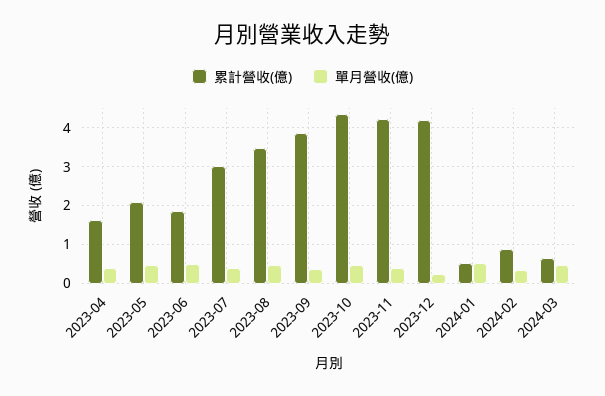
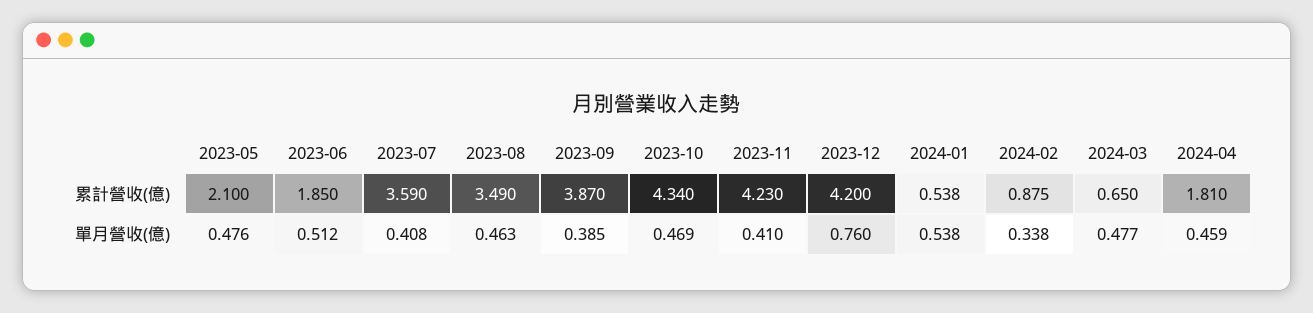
累計營收(億), 2023-04: 1.6 -> none
單月營收(億), 2023-04: 0.4 -> none
累計營收(億), 2023-07: 3 -> 3.59
單月營收(億), 2023-12: 0.2 -> 0.76
累計營收(億), 2024-04: none -> 1.81
單月營收(億), 2024-04: none -> 0.459

